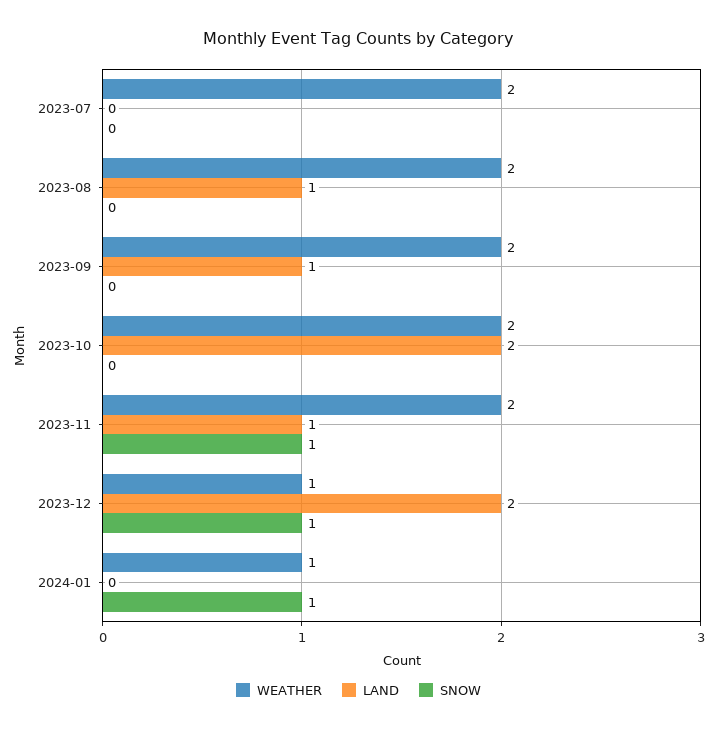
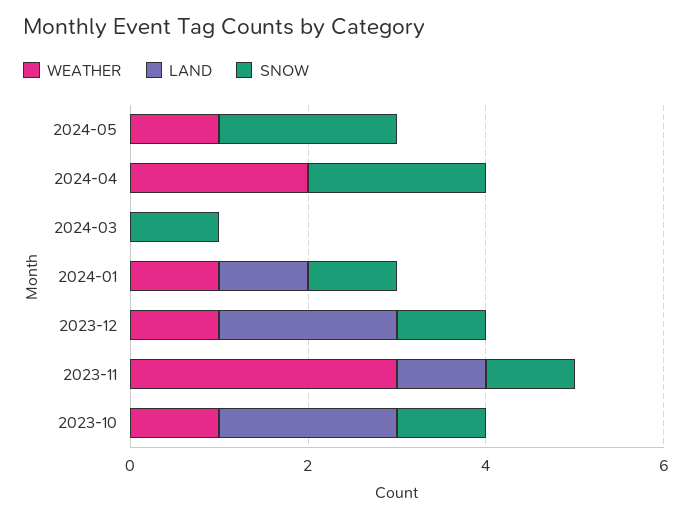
WEATHER, 2023-07: 2 -> none
LAND, 2023-07: 0 -> none
SNOW, 2023-07: 0 -> none
WEATHER, 2023-08: 2 -> none
LAND, 2023-08: 1 -> none
SNOW, 2023-08: 0 -> none
WEATHER, 2023-09: 2 -> none
LAND, 2023-09: 1 -> none
SNOW, 2023-09: 0 -> none
WEATHER, 2023-10: 2 -> 1
SNOW, 2023-10: 0 -> 1
WEATHER, 2023-11: 2 -> 3
LAND, 2024-01: 0 -> 1
WEATHER, 2024-05: none -> 1
LAND, 2024-05: none -> 0
SNOW, 2024-05: none -> 2
WEATHER, 2024-04: none -> 2
LAND, 2024-04: none -> 0
SNOW, 2024-04: none -> 2
WEATHER, 2024-03: none -> 0
LAND, 2024-03: none -> 0
SNOW, 2024-03: none -> 1

